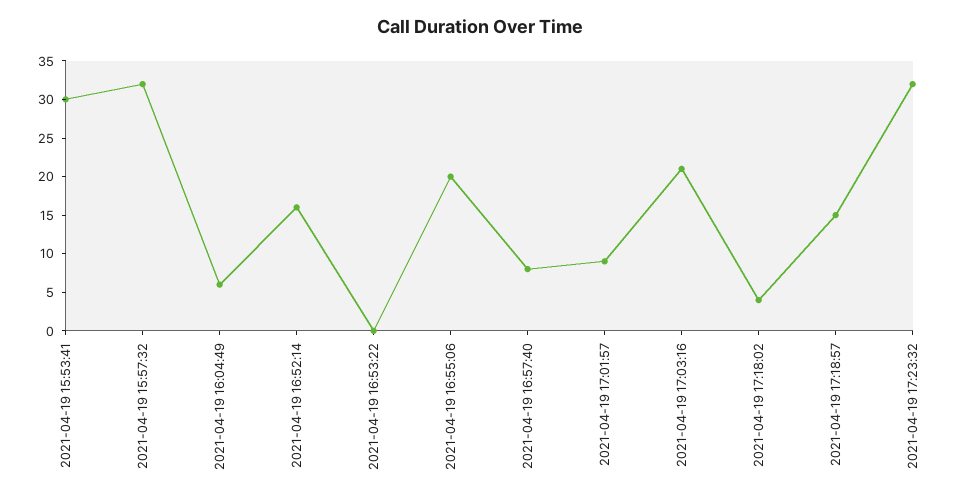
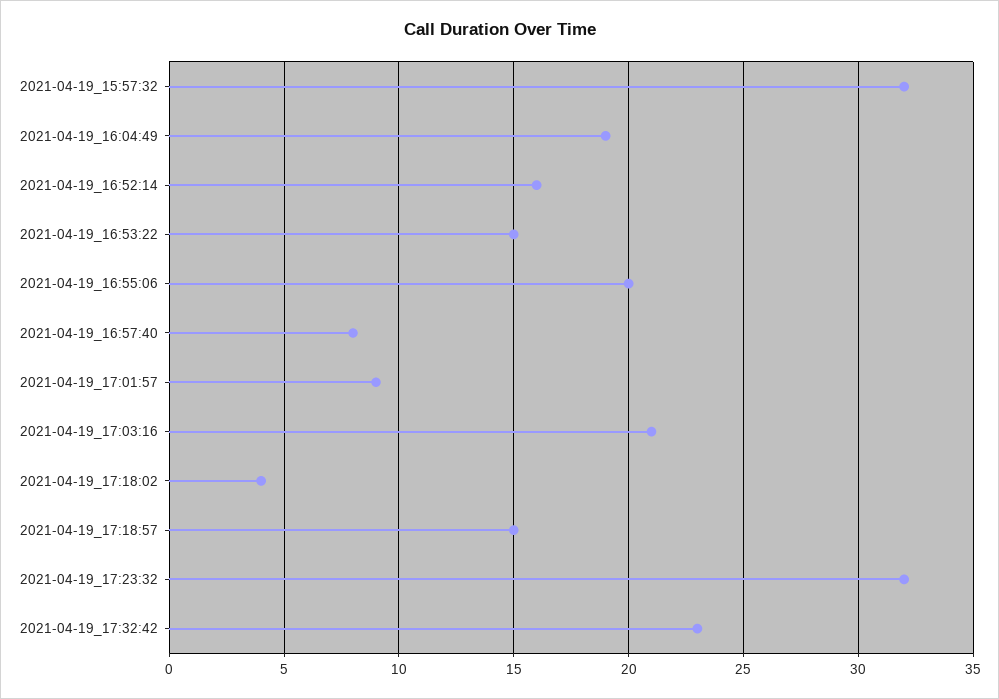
2021-04-19 15:53:41: 30 -> none
2021-04-19 16:04:49: 5 -> 19
2021-04-19 16:53:22: 0 -> 15
2021-04-19_17:32:42: none -> 23

